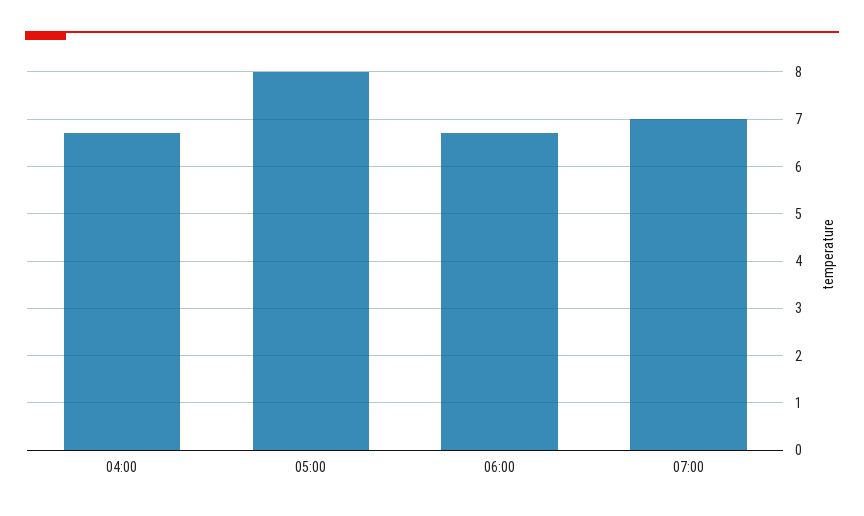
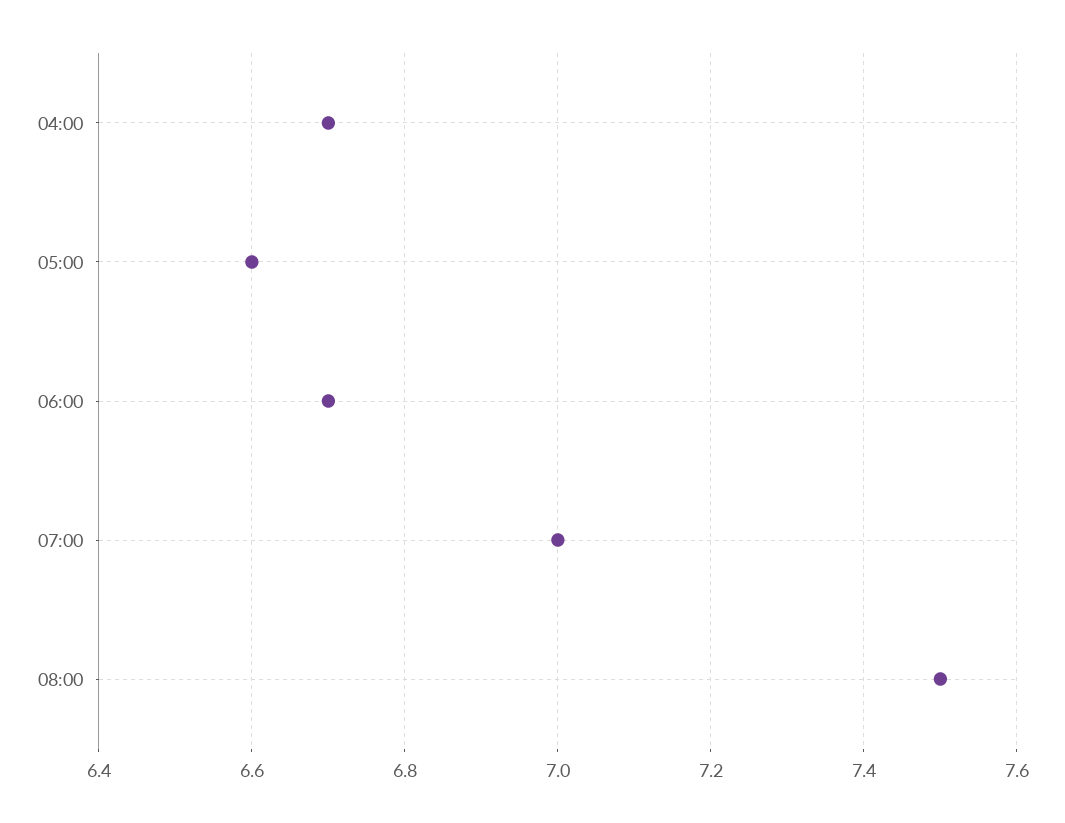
05:00: 8 -> 6.6
08:00: none -> 7.5

